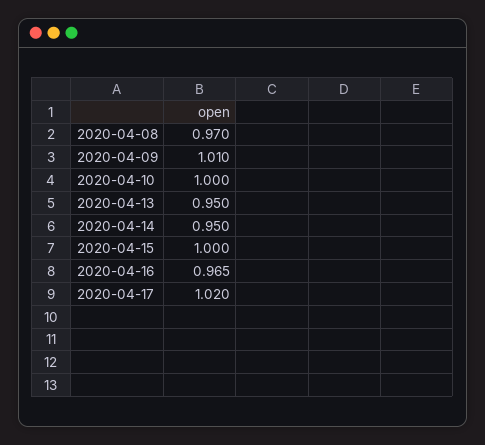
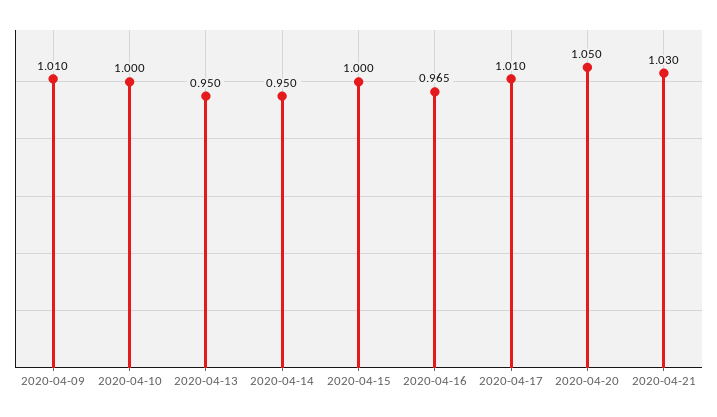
2020-04-08: 0.97 -> none
2020-04-17: 1.02 -> 1.01
2020-04-20: none -> 1.05
2020-04-21: none -> 1.03

